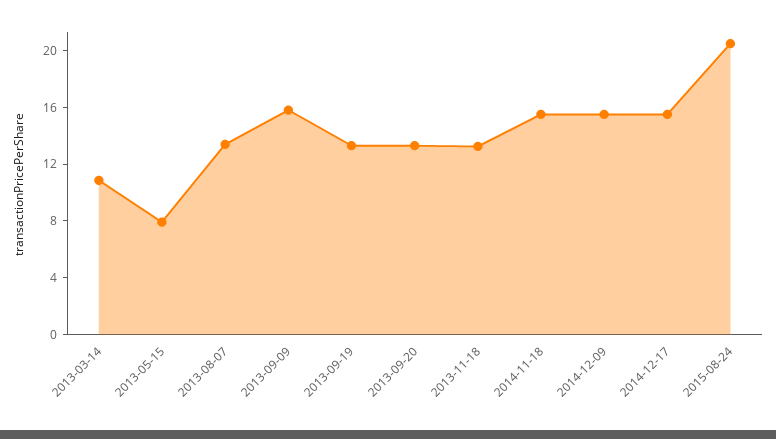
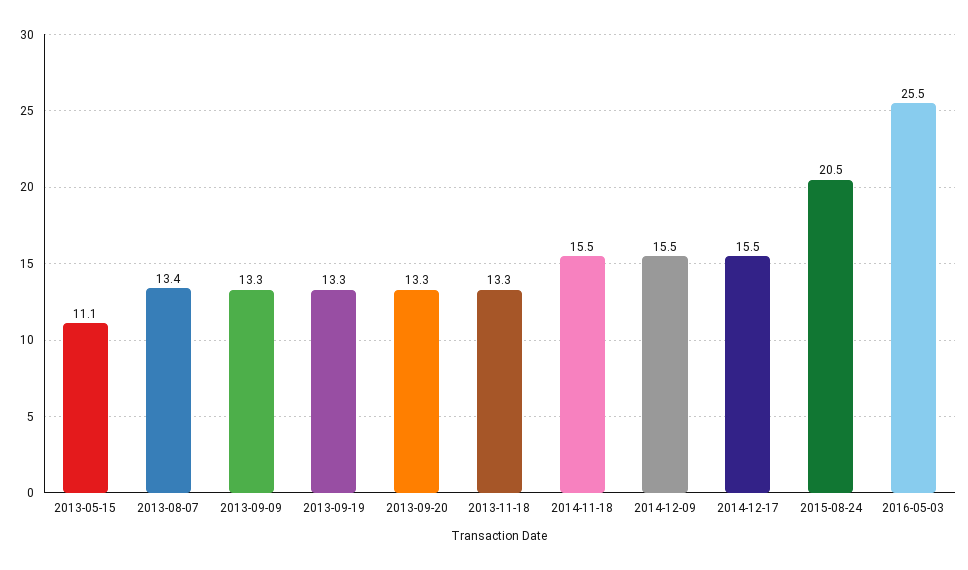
2013-03-14: 11 -> none
2013-05-15: 8 -> 11.1
2013-09-09: 16 -> 13.3
2016-05-03: none -> 25.5

